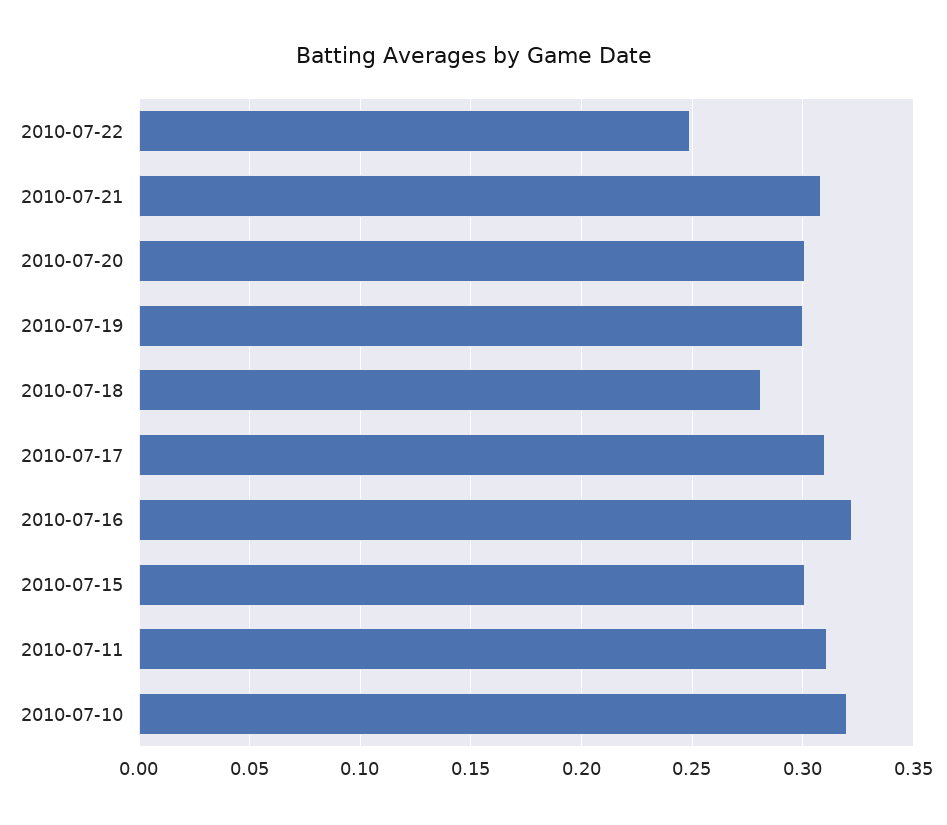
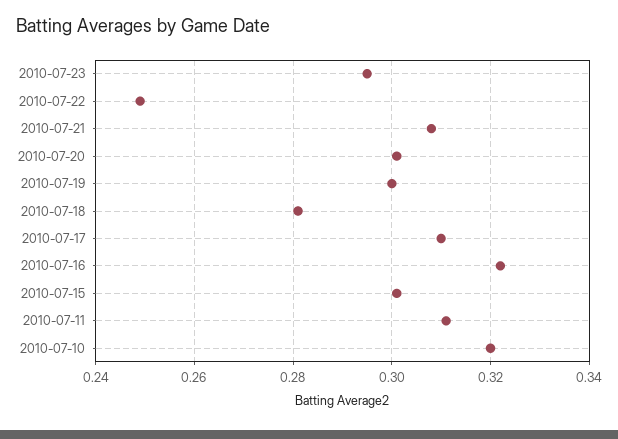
2010-07-23: none -> 0.295

